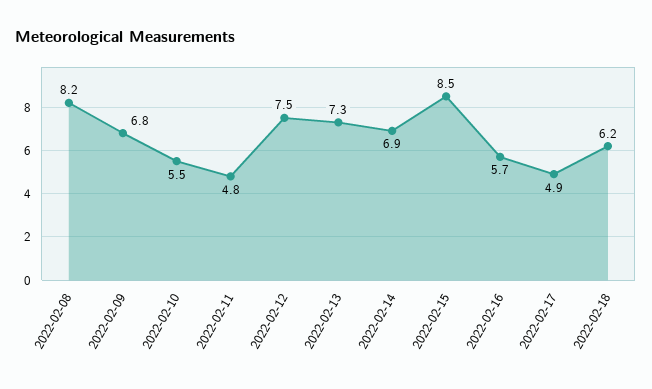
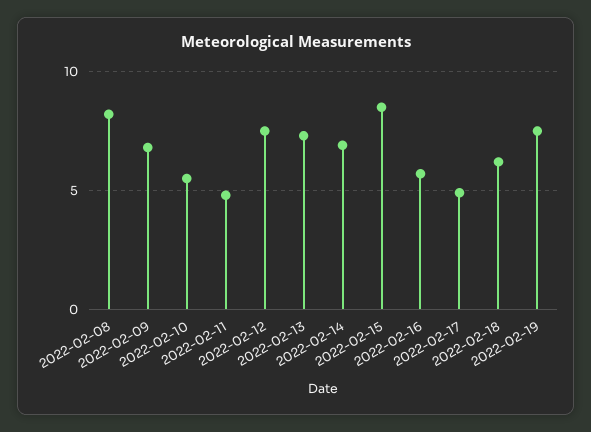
2022-02-19: none -> 7.5

